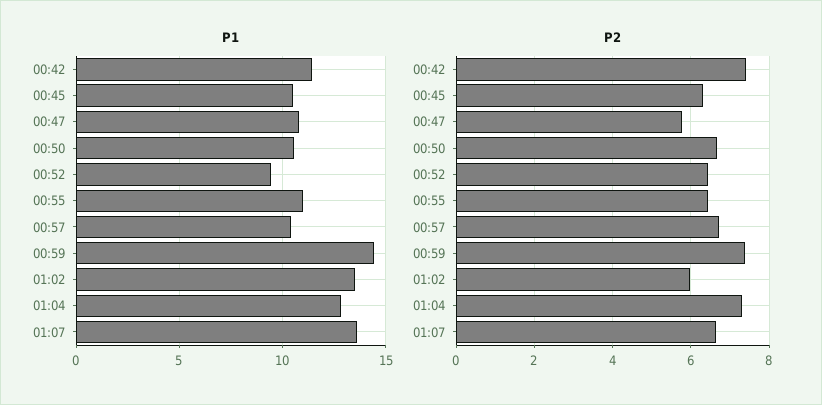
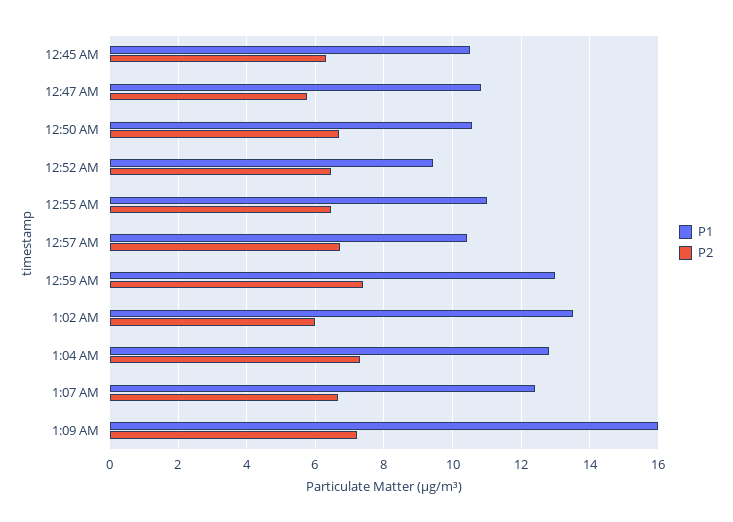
P1, 00:42: 11.5 -> none
P1, 00:59: 14.5 -> 13
P1, 01:07: 13.5 -> 12.4
P2, 00:42: 7.4 -> none
P1, 1:09 AM: none -> 16
P2, 1:09 AM: none -> 7.2

